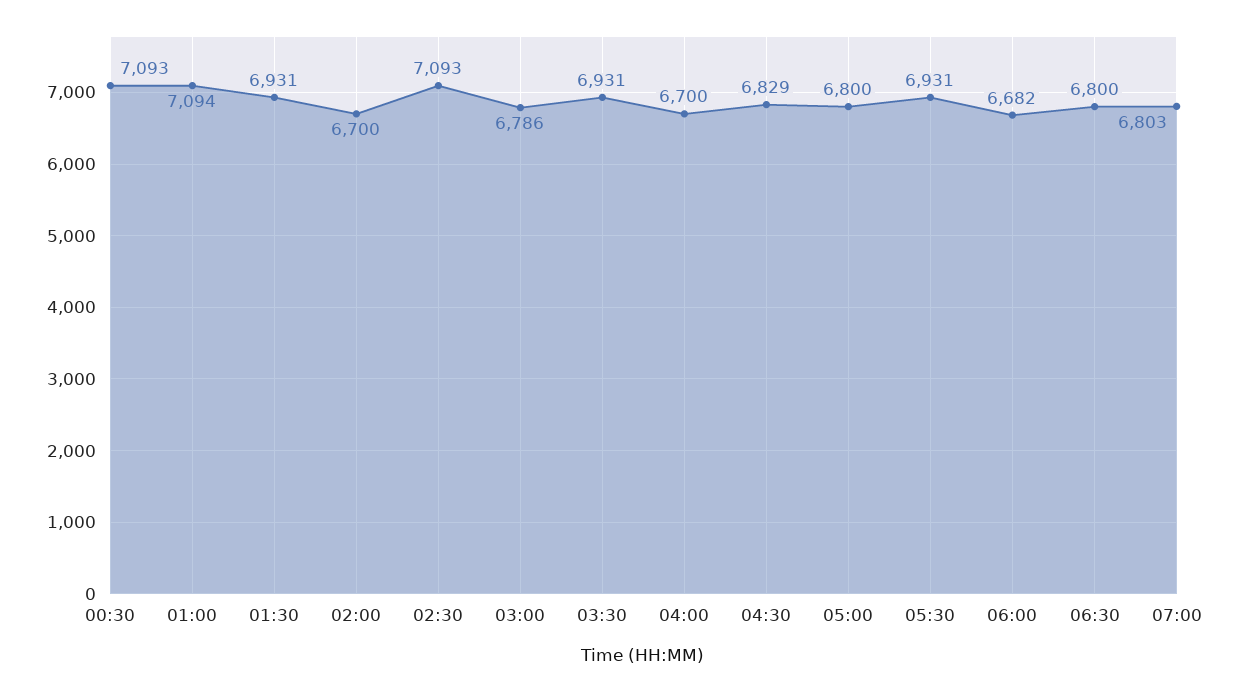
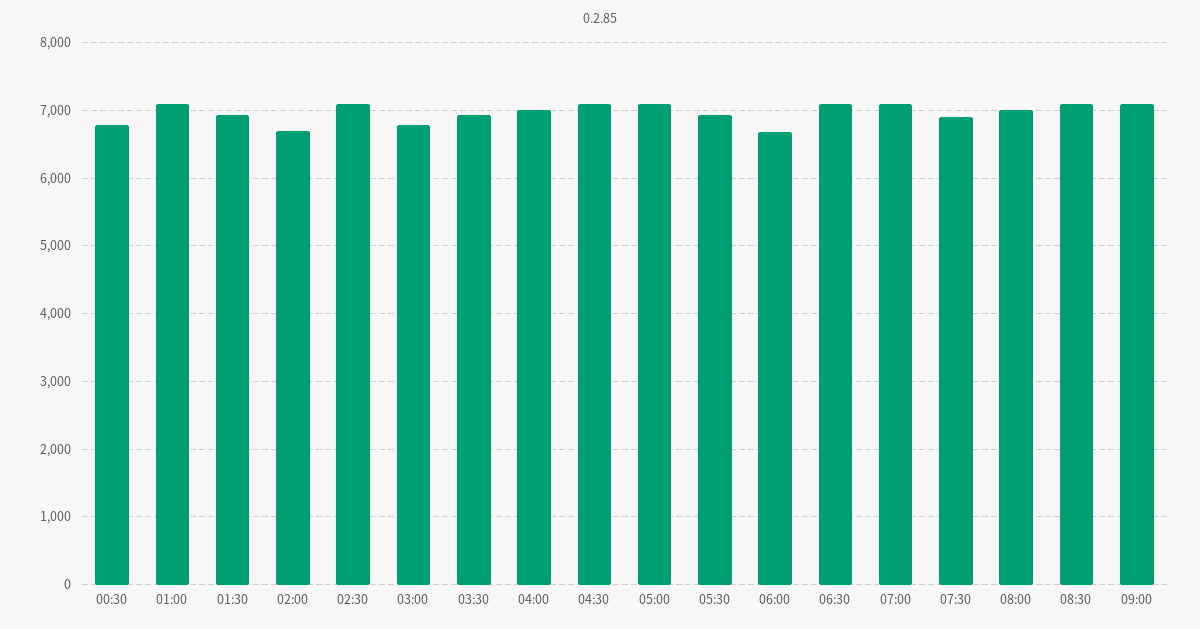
00:30: 7093 -> 6800
04:00: 6700 -> 7000
04:30: 6829 -> 7100
05:00: 6800 -> 7100
06:30: 6800 -> 7100
07:00: 6803 -> 7100
07:30: none -> 6900
08:00: none -> 7000
08:30: none -> 7100
09:00: none -> 7100

